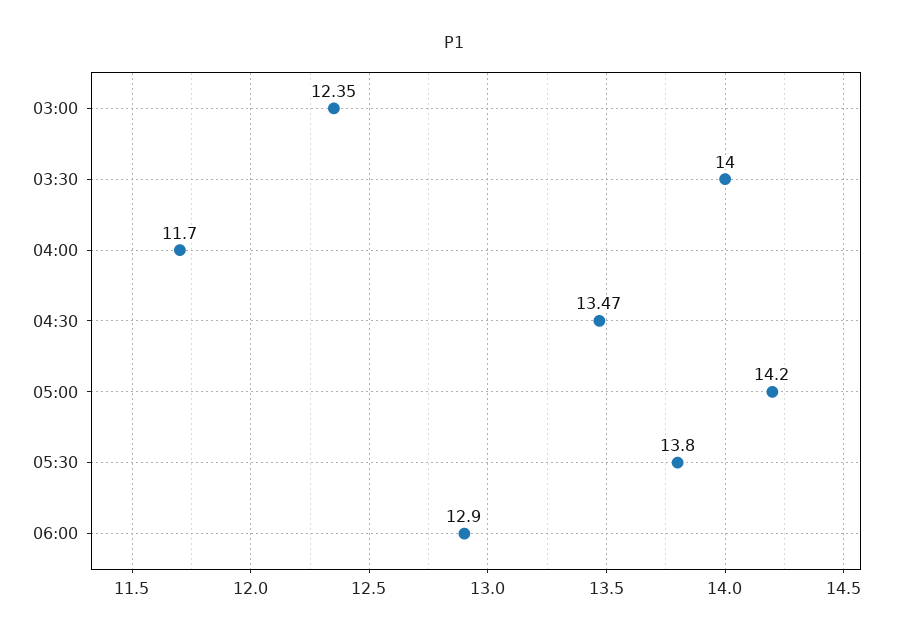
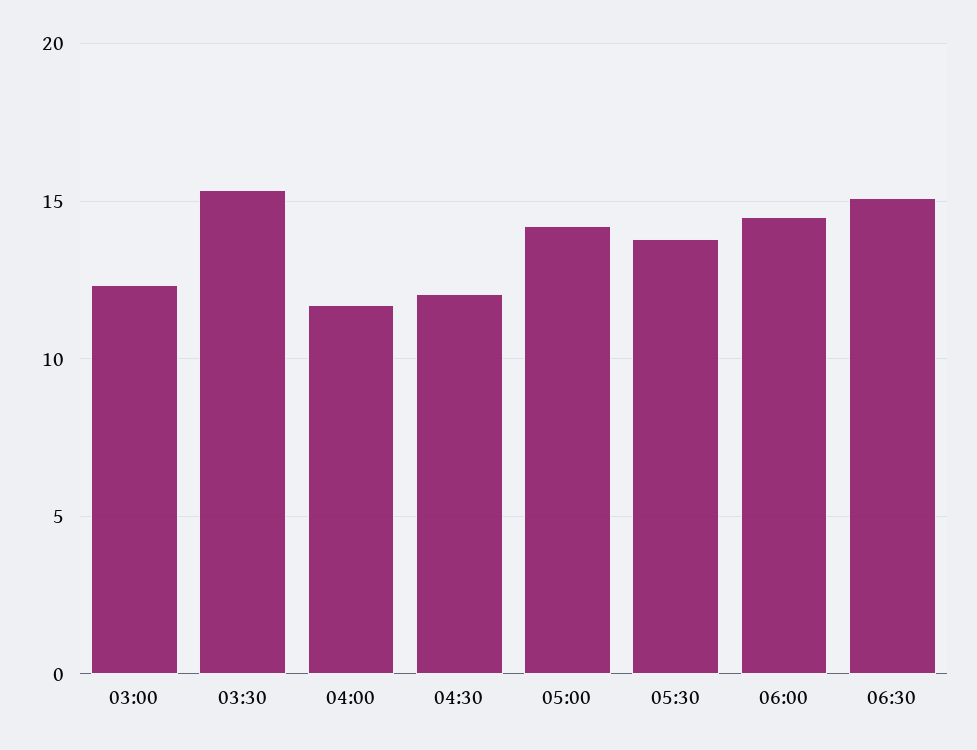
03:30: 14 -> 15.5
04:30: 13.47 -> 12
06:00: 12.9 -> 14.5
06:30: none -> 15

